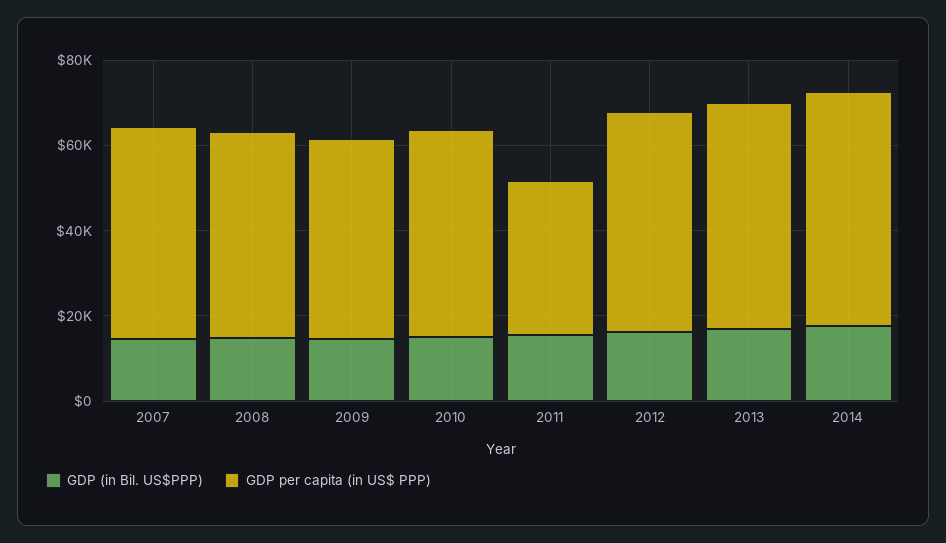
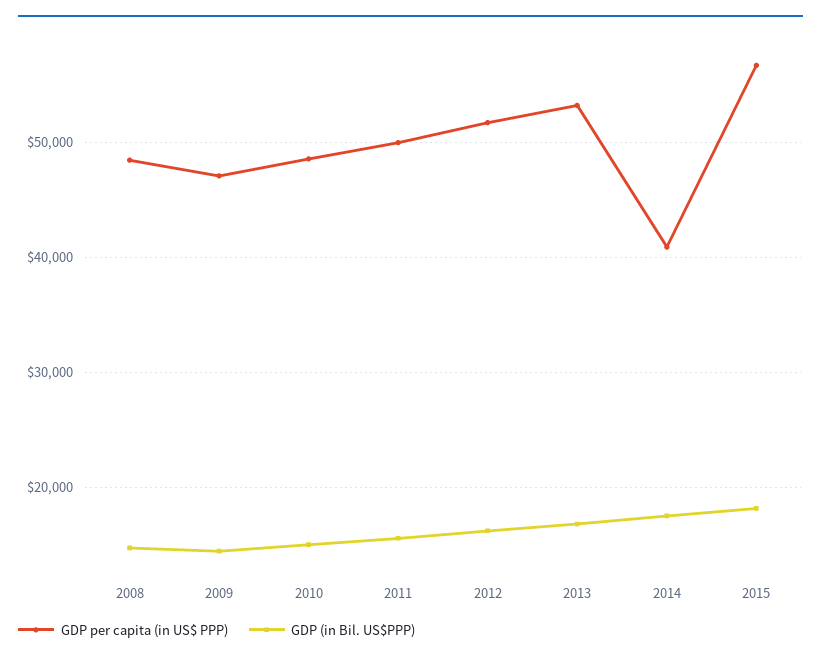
GDP (in Bil. US$PPP), 2007: 15000 -> none
GDP per capita (in US$ PPP), 2007: 50000 -> none
GDP per capita (in US$ PPP), 2011: 35000 -> 50000
GDP per capita (in US$ PPP), 2014: 55000 -> 41000
GDP per capita (in US$ PPP), 2015: none -> 57000
GDP (in Bil. US$PPP), 2015: none -> 18000

